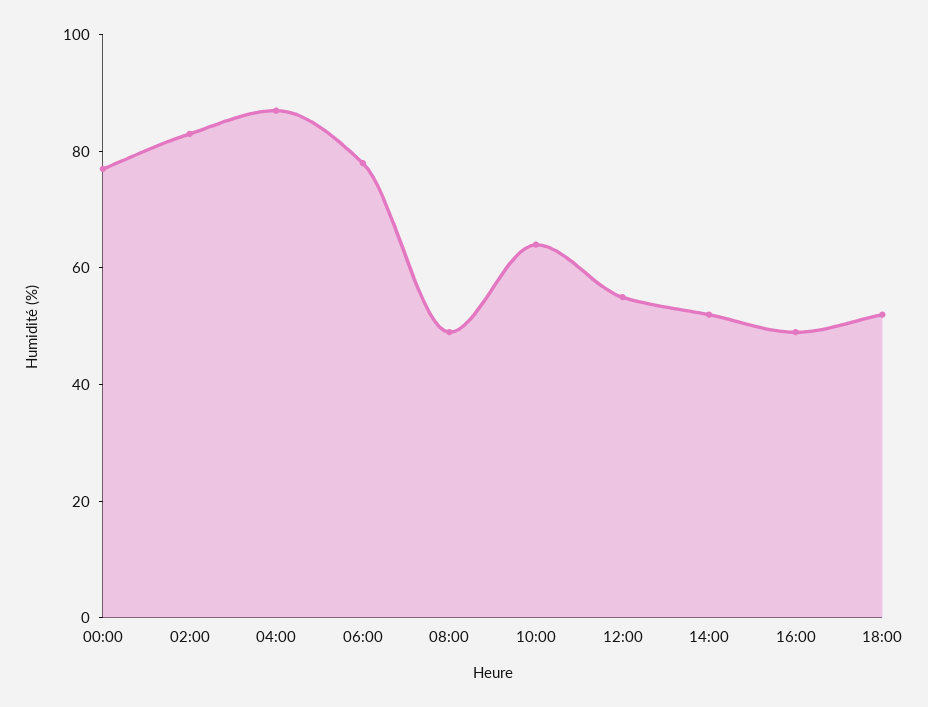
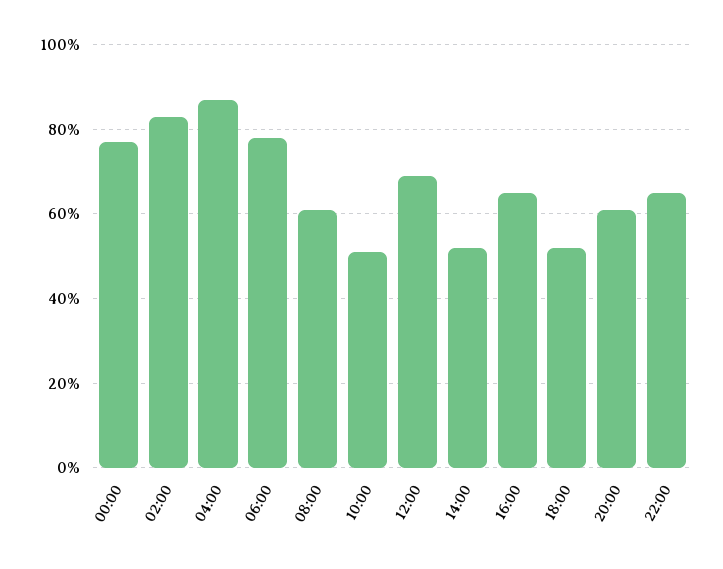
08:00: 50 -> 60
10:00: 65 -> 50
12:00: 55 -> 70
16:00: 50 -> 65
20:00: none -> 60
22:00: none -> 65

